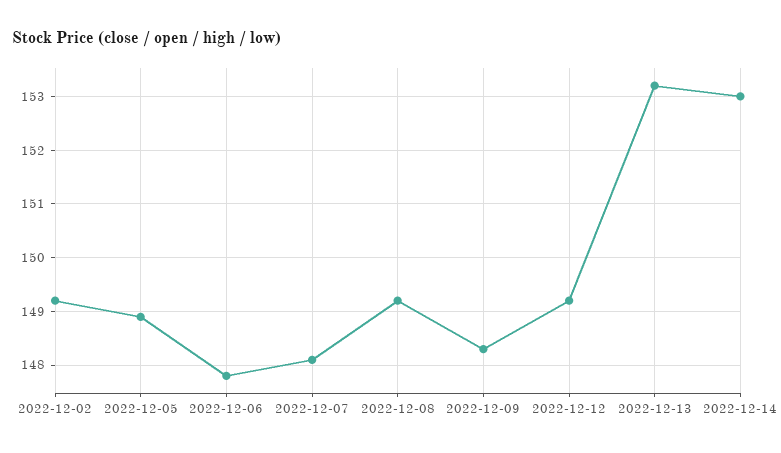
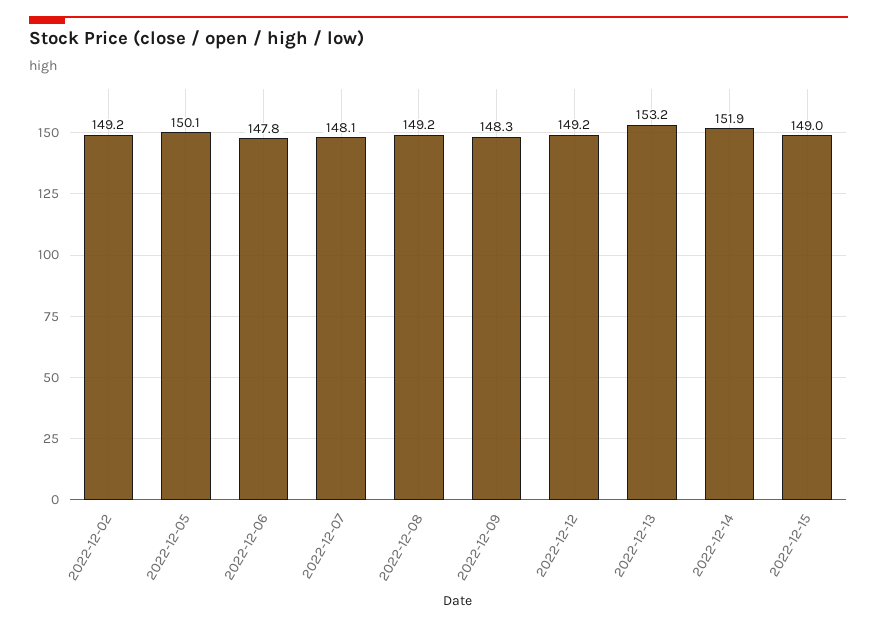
2022-12-05: 149 -> 150.1
2022-12-14: 153 -> 151.9
2022-12-15: none -> 149

